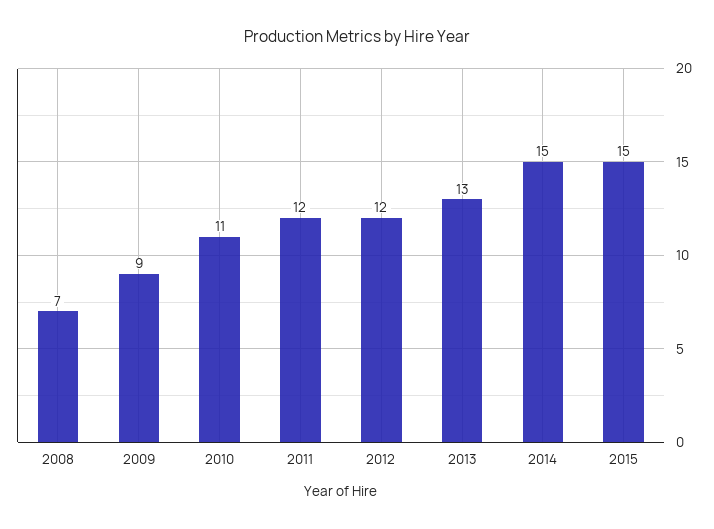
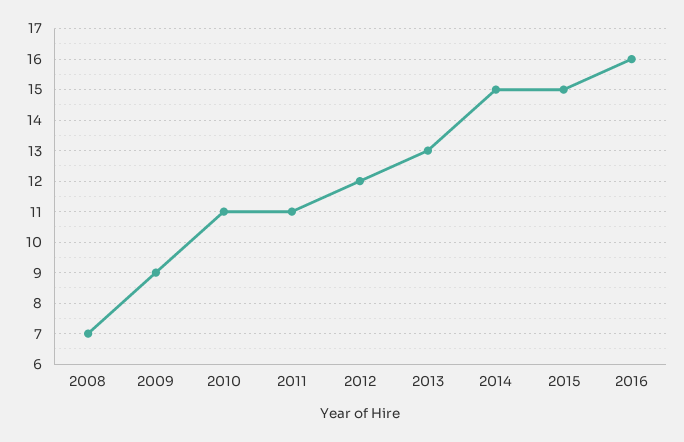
2011: 12 -> 11
2016: none -> 16

